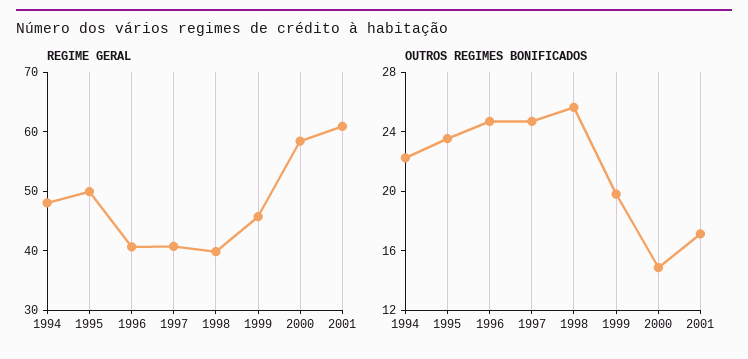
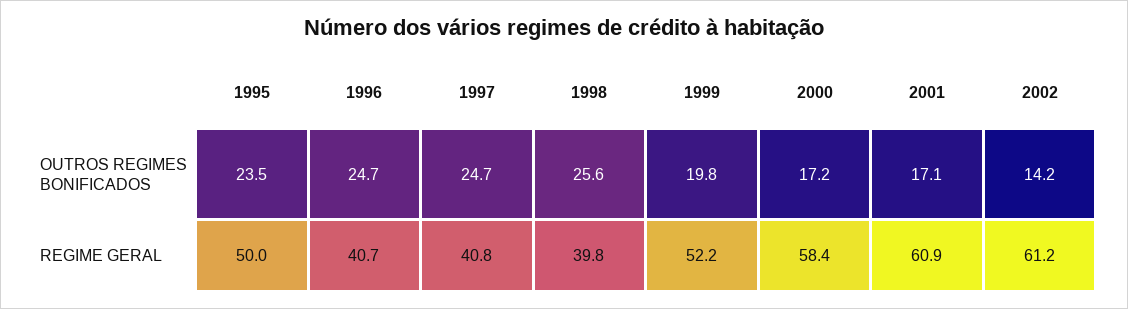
REGIME GERAL, 1994: 48 -> none
REGIME GERAL, 1999: 46 -> 52.2
OUTROS REGIMES BONIFICADOS, 1994: 22 -> none
OUTROS REGIMES BONIFICADOS, 2000: 15 -> 17.2
OUTROS REGIMES BONIFICADOS, 2002: none -> 14.2
REGIME GERAL, 2002: none -> 61.2

